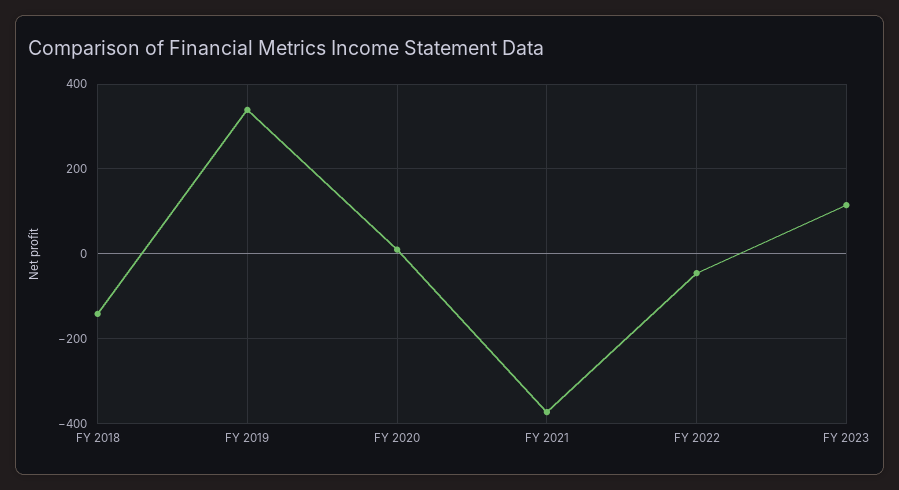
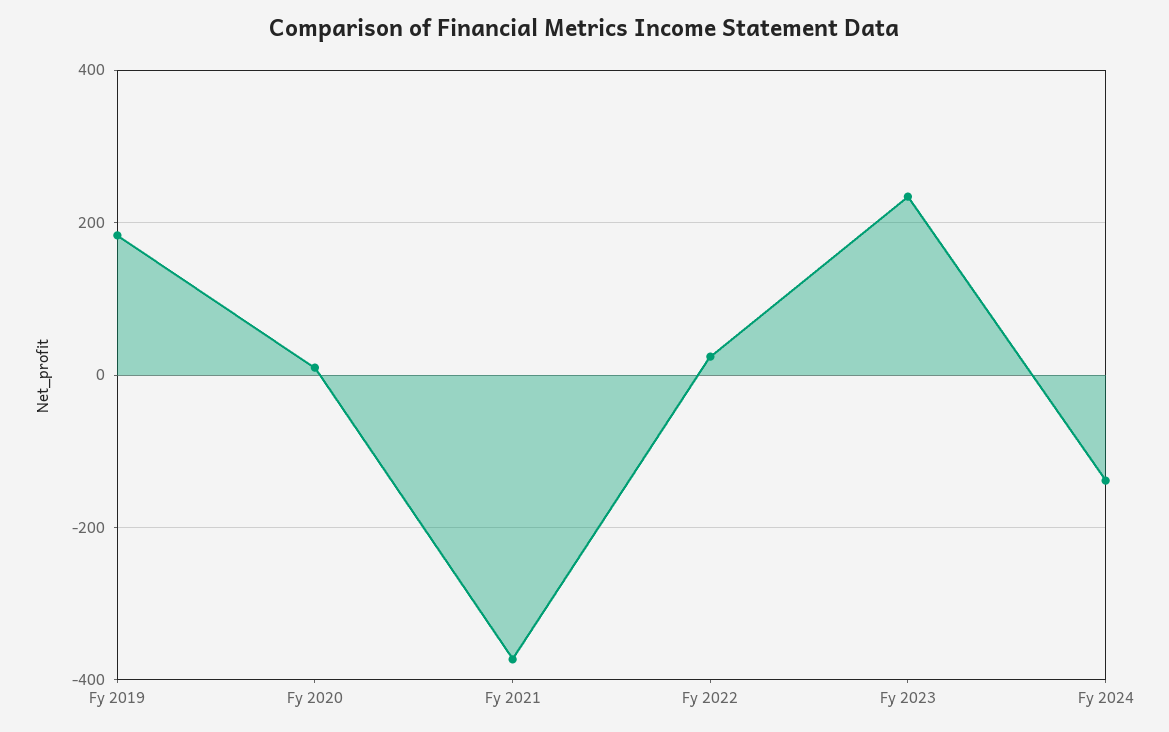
FY 2018: -140 -> none
FY 2019: 340 -> 180
FY 2022: -40 -> 20
FY 2023: 120 -> 240
Fy 2024: none -> -140

